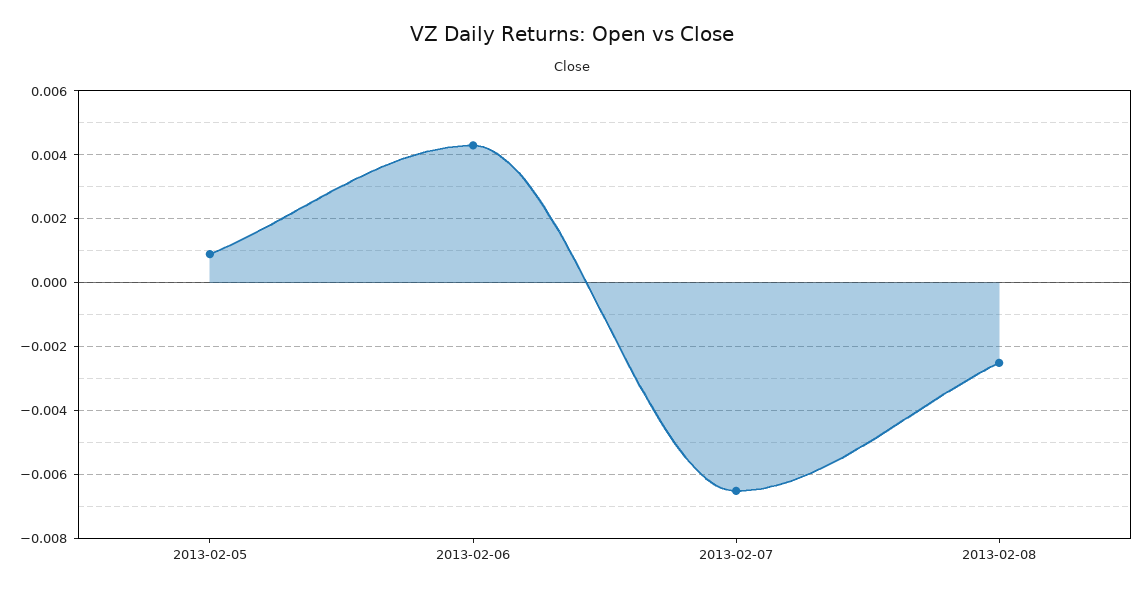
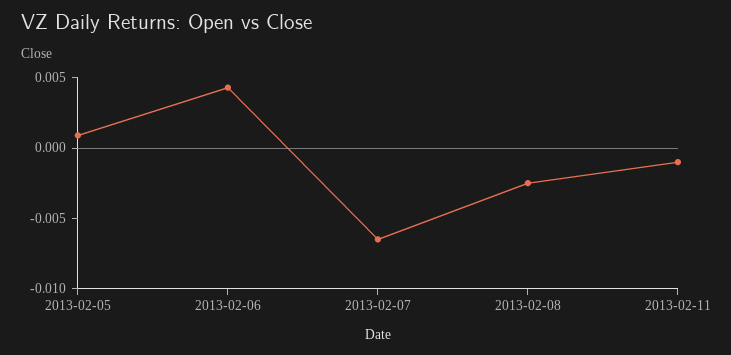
2013-02-11: none -> -0.001

